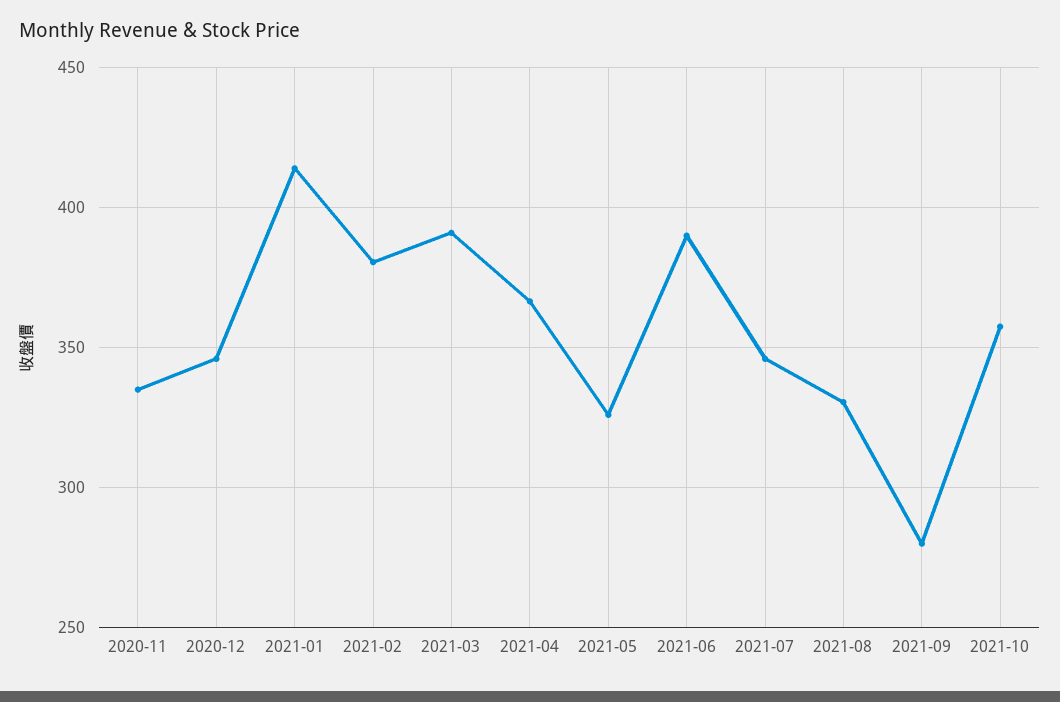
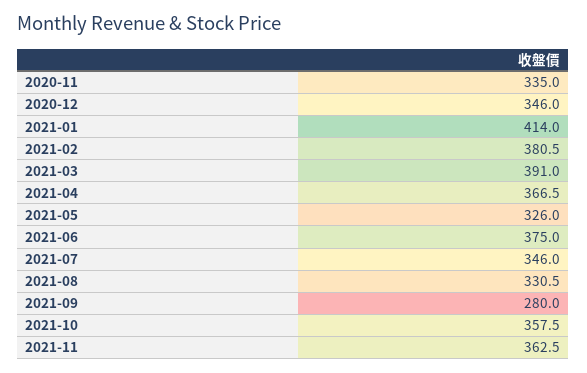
2021-06: 390 -> 375
2021-11: none -> 362.5

